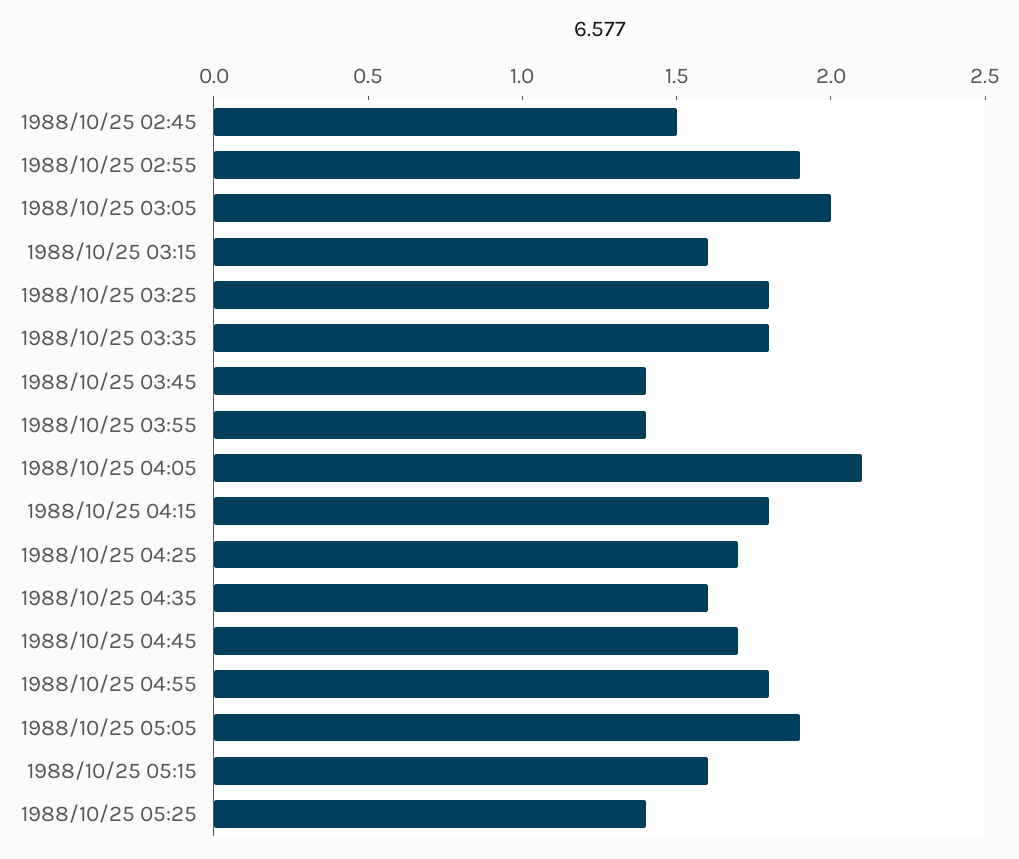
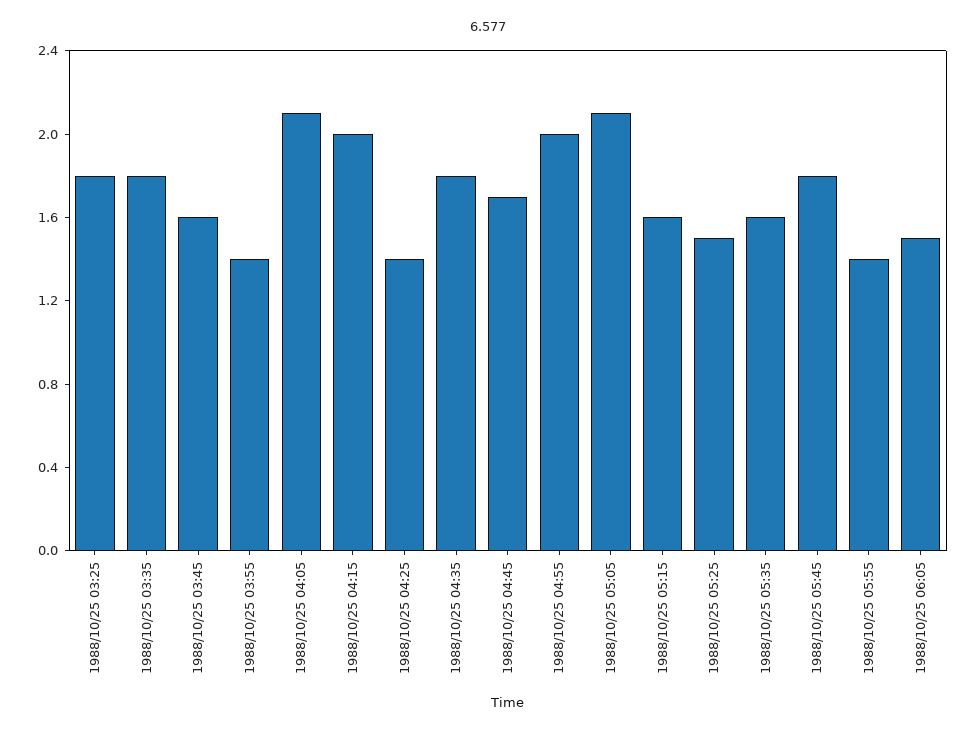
1988/10/25 02:45: 1.5 -> none
1988/10/25 02:55: 1.9 -> none
1988/10/25 03:05: 2 -> none
1988/10/25 03:15: 1.6 -> none
1988/10/25 03:45: 1.4 -> 1.6
1988/10/25 04:15: 1.8 -> 2
1988/10/25 04:25: 1.7 -> 1.4
1988/10/25 04:35: 1.6 -> 1.8
1988/10/25 04:55: 1.8 -> 2
1988/10/25 05:05: 1.9 -> 2.1
1988/10/25 05:25: 1.4 -> 1.5
1988/10/25 05:35: none -> 1.6
1988/10/25 05:45: none -> 1.8
1988/10/25 05:55: none -> 1.4
1988/10/25 06:05: none -> 1.5

